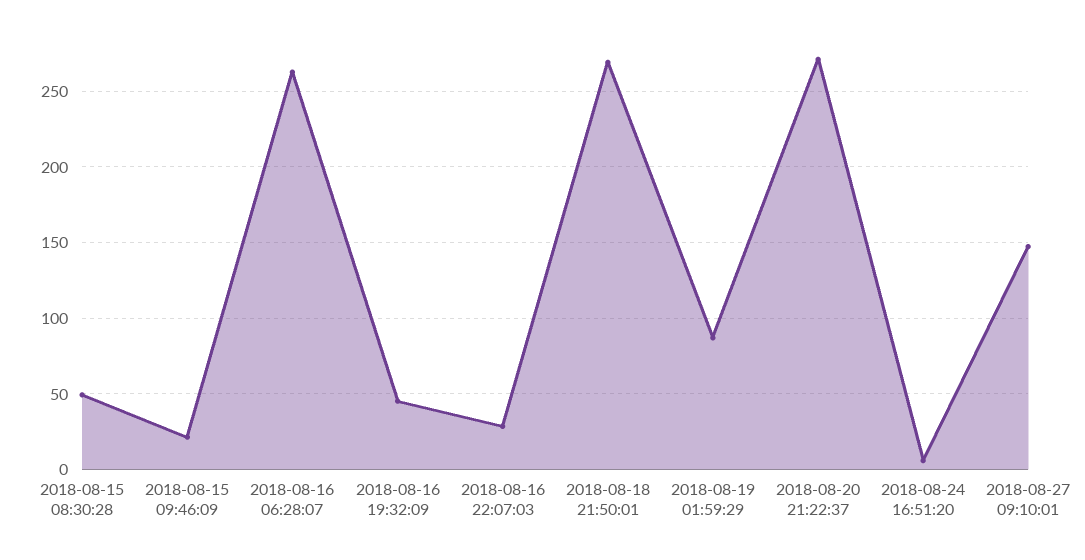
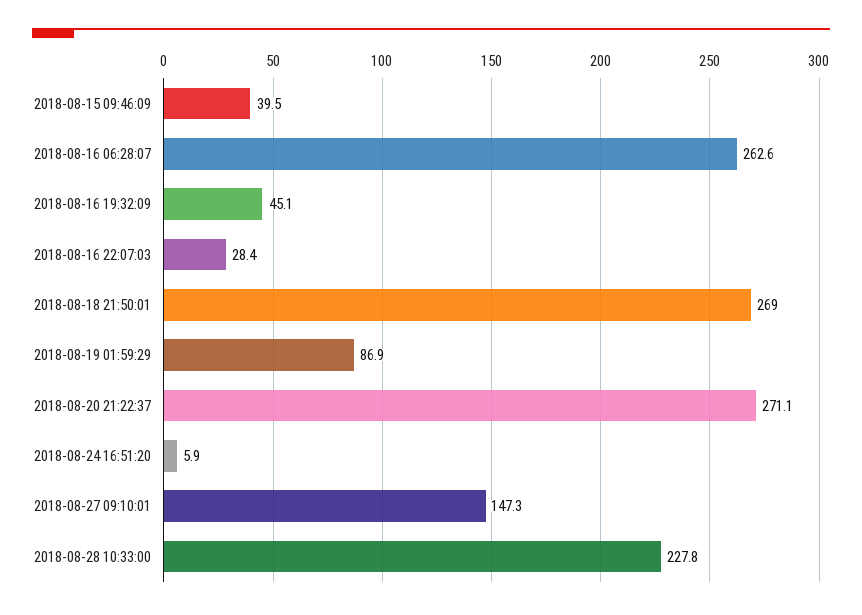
2018-08-15 08:30:28: 50 -> none
2018-08-15 09:46:09: 20 -> 39.5
2018-08-28 10:33:00: none -> 227.8

